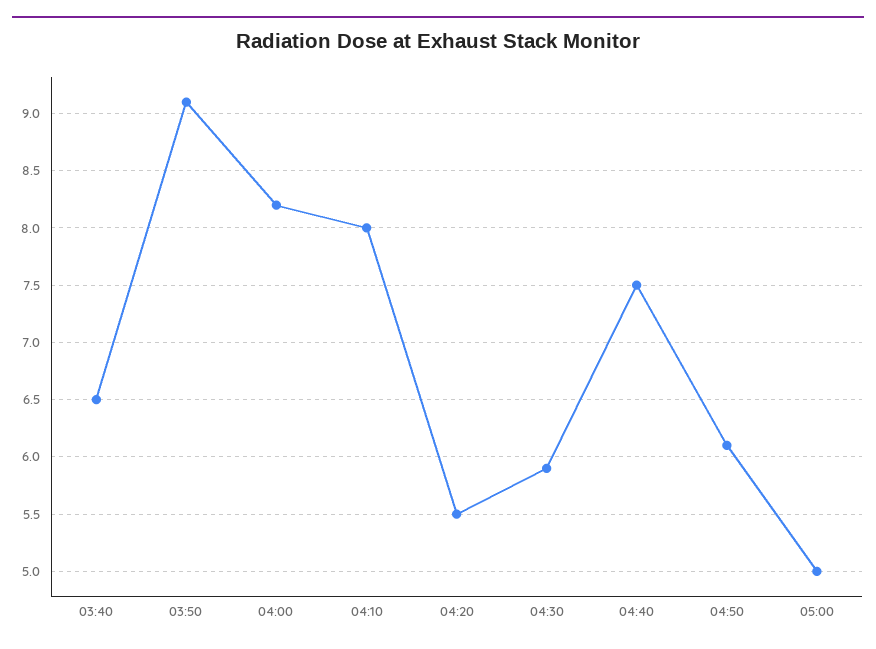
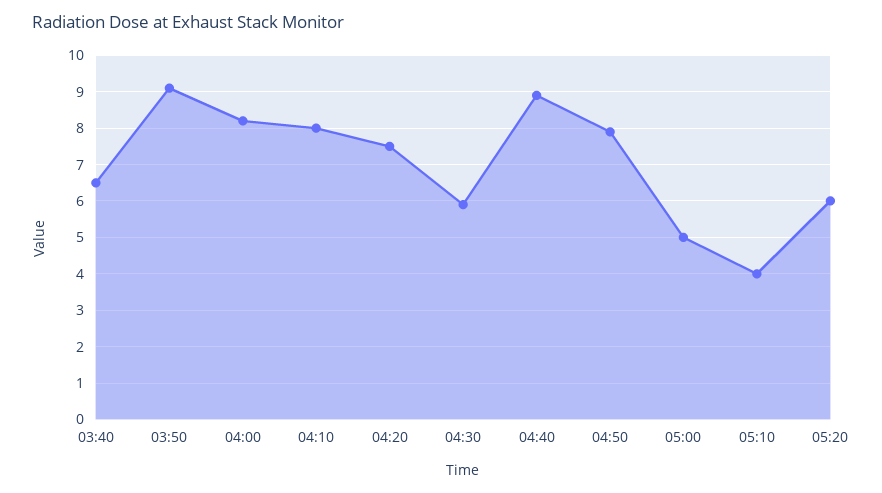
04:20: 5.5 -> 7.5
04:40: 7.5 -> 9
04:50: 6.1 -> 8
05:10: none -> 4
05:20: none -> 6

